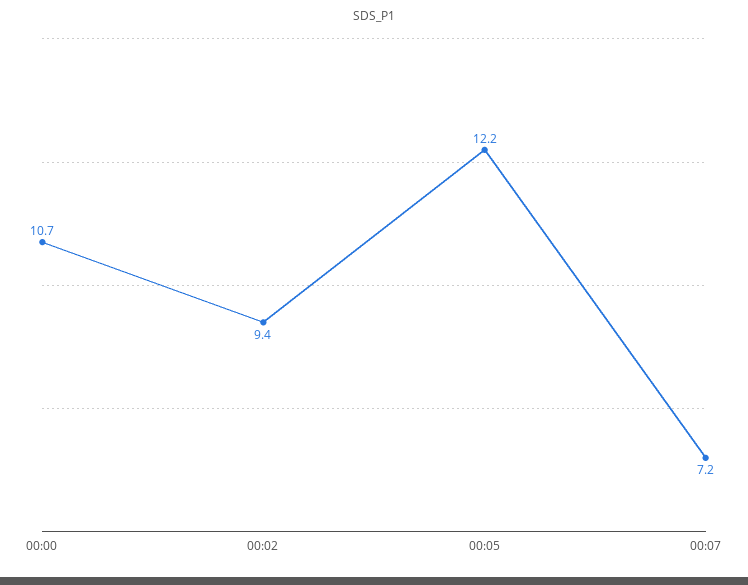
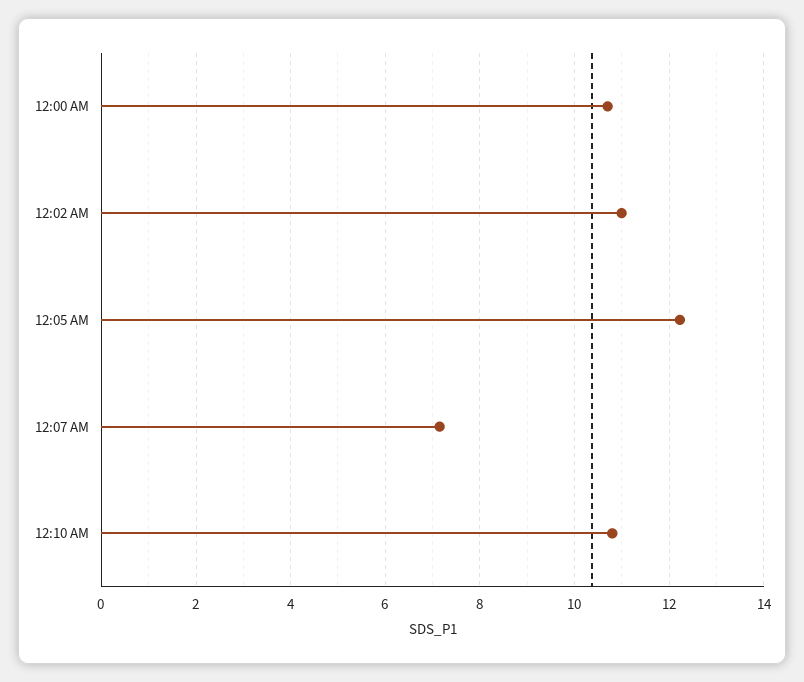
00:02: 9.4 -> 11
12:10 AM: none -> 10.8

